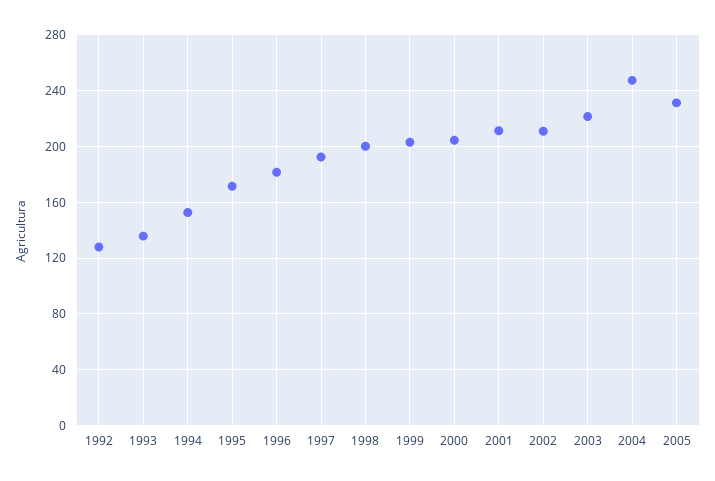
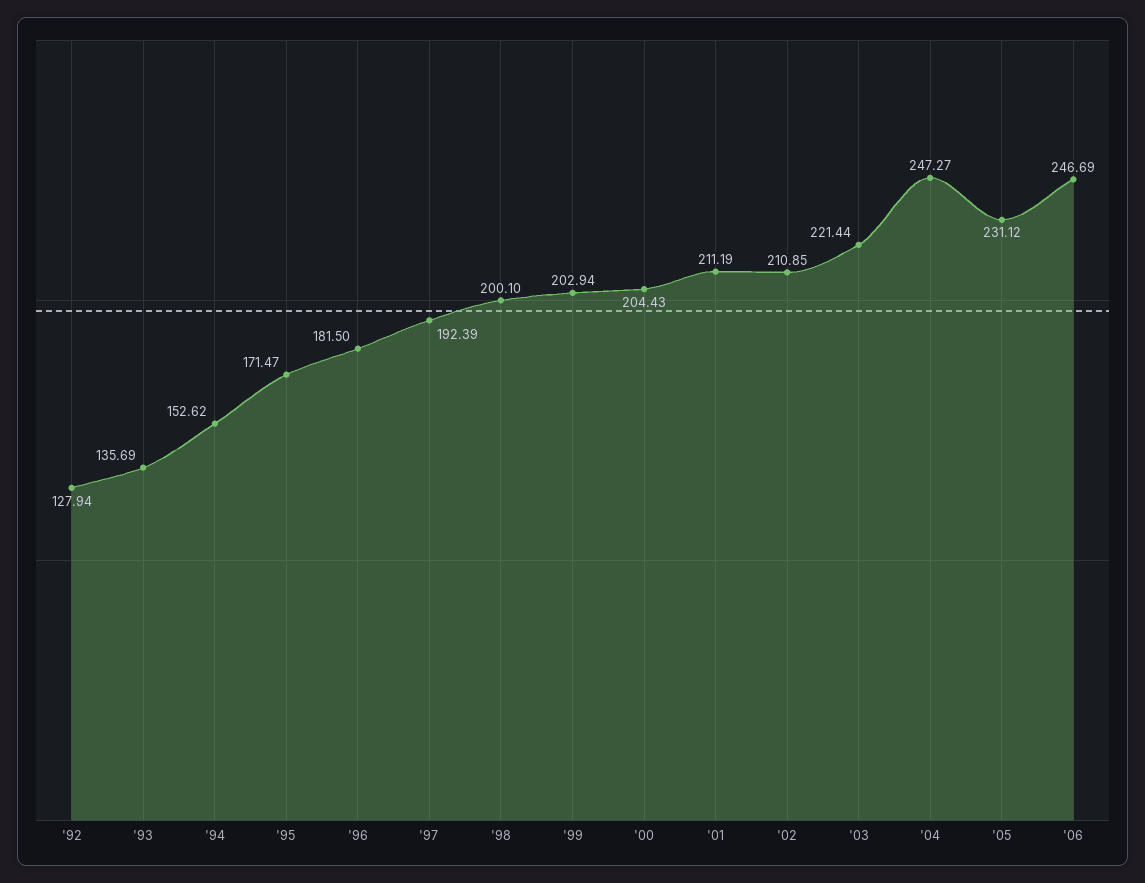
'06: none -> 246.69

